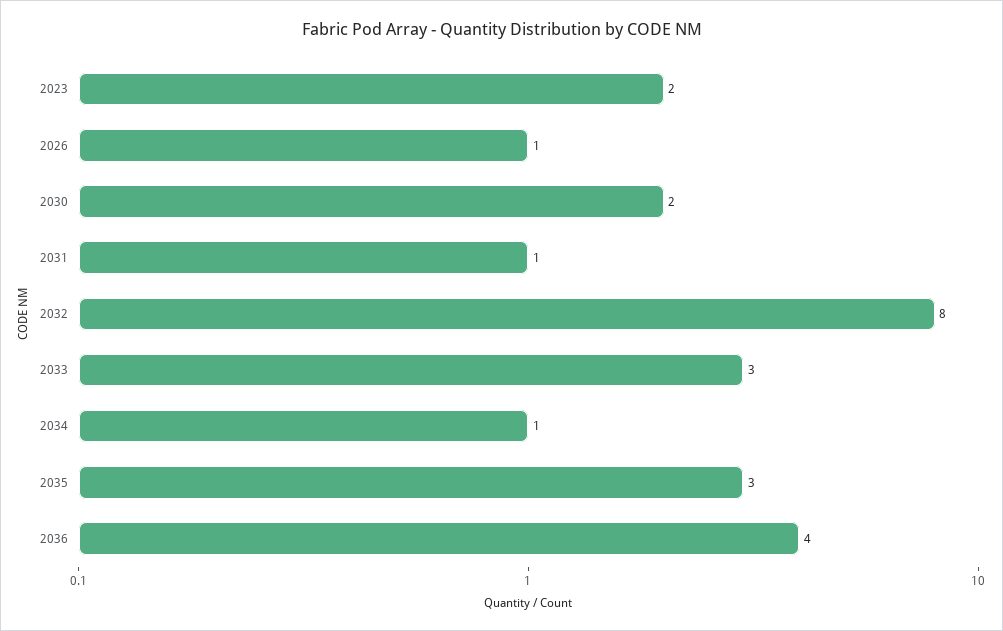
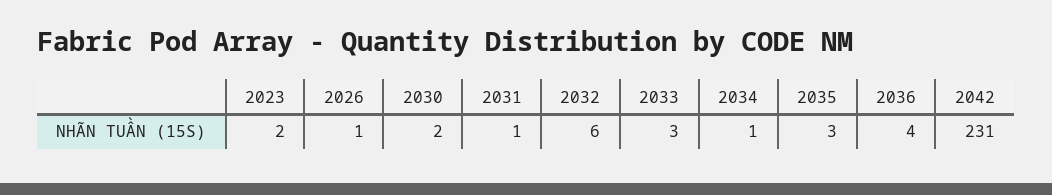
2032: 8 -> 6
2042: none -> 231

